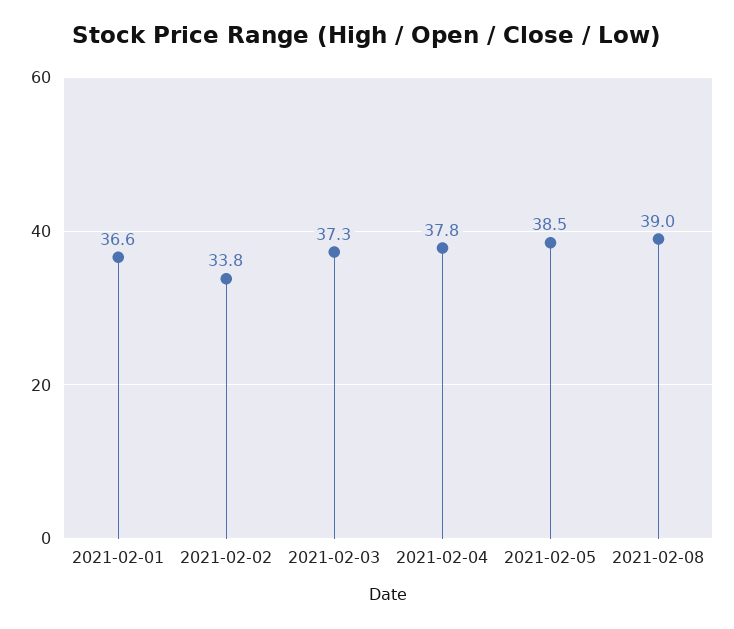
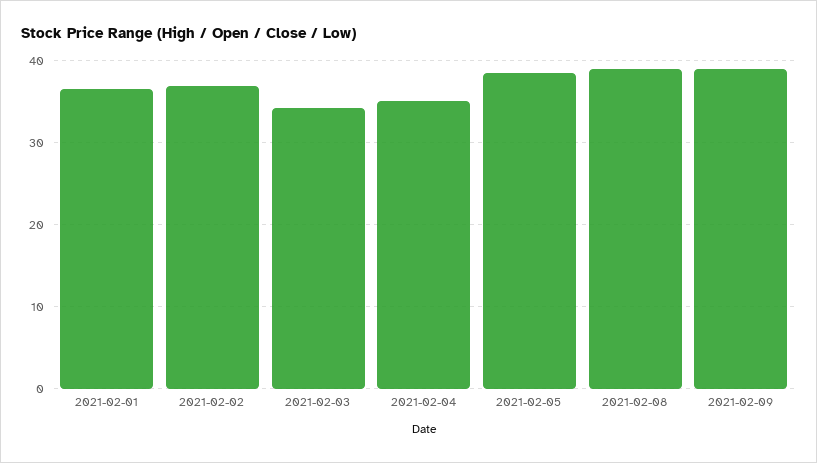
2021-02-02: 33.8 -> 37
2021-02-03: 37.3 -> 34
2021-02-04: 37.8 -> 35
2021-02-09: none -> 39

